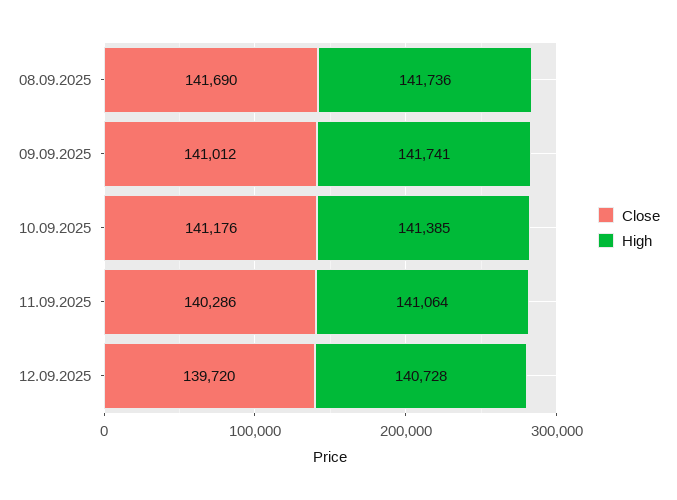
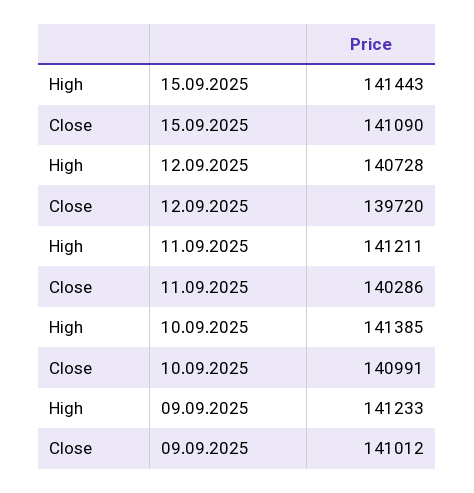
Close, 08.09.2025: 141690 -> none
High, 08.09.2025: 141736 -> none
High, 09.09.2025: 141741 -> 141233
Close, 10.09.2025: 141176 -> 140991
High, 11.09.2025: 141064 -> 141211
High, 15.09.2025: none -> 141443
Close, 15.09.2025: none -> 141090

